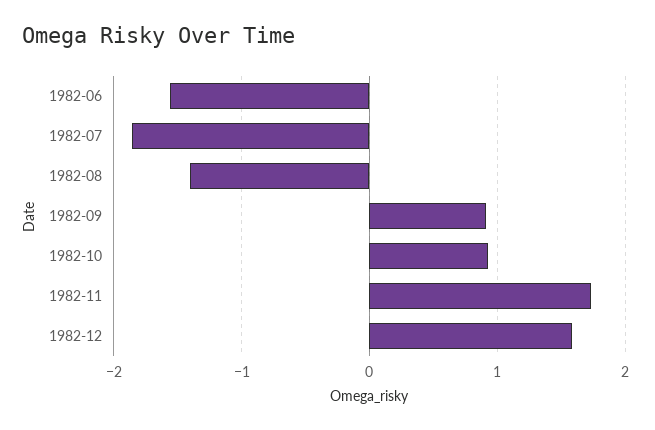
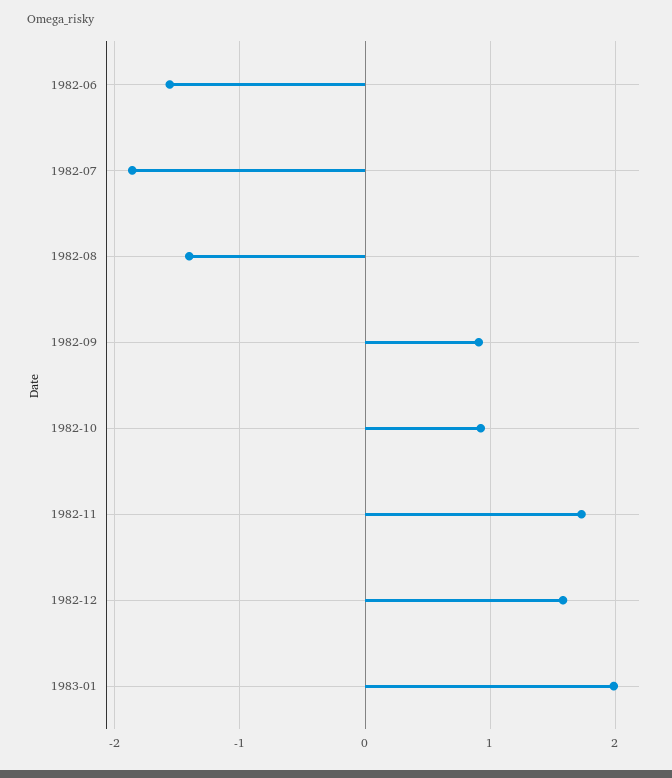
1983-01: none -> 2

